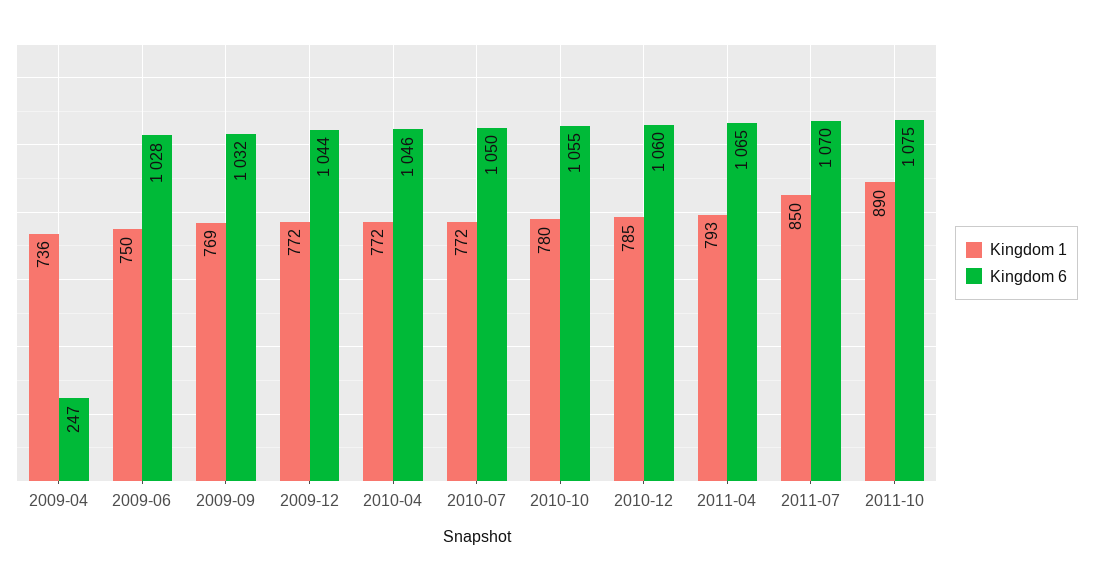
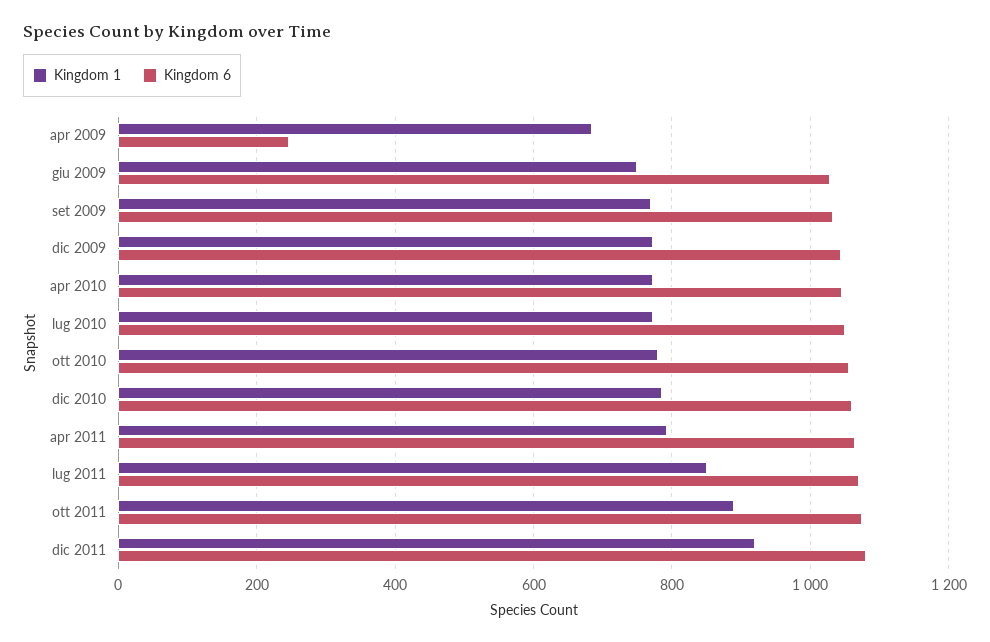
Kingdom 1, 2009-04: 736 -> 680
Kingdom 1, dic 2011: none -> 920
Kingdom 6, dic 2011: none -> 1080

